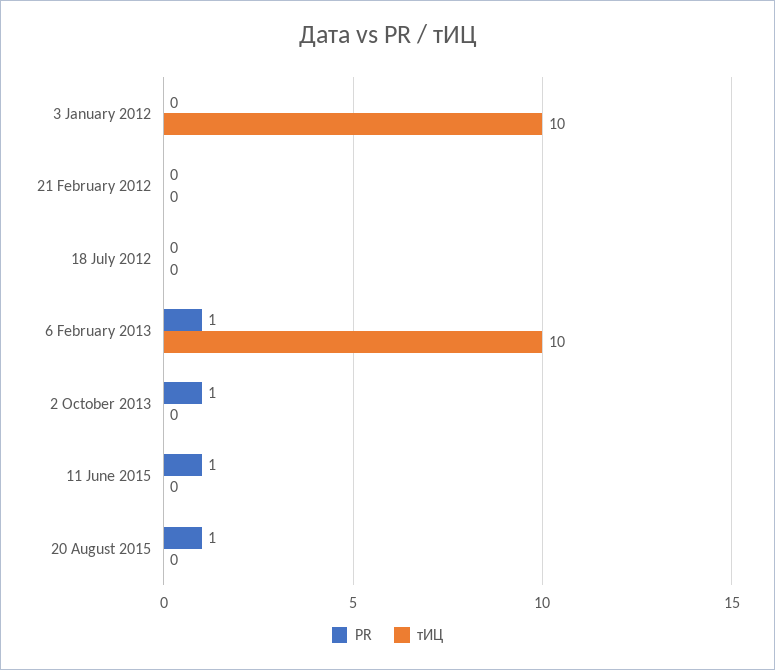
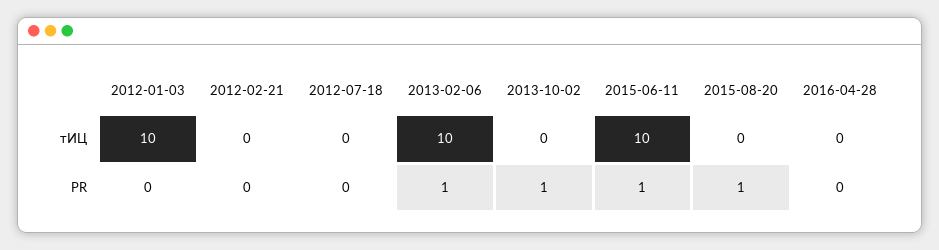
тИЦ, 11 June 2015: 0 -> 10
тИЦ, 2016-04-28: none -> 0
PR, 2016-04-28: none -> 0

